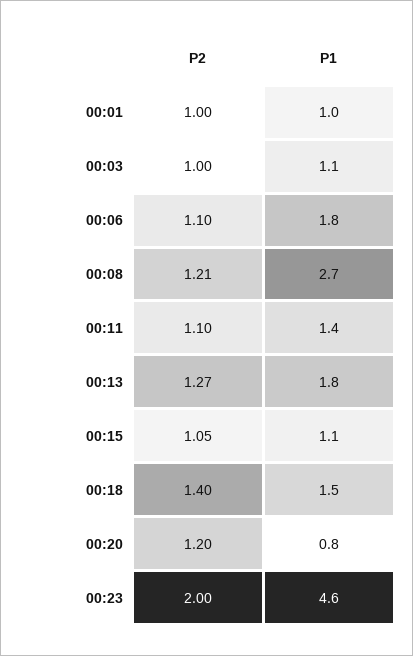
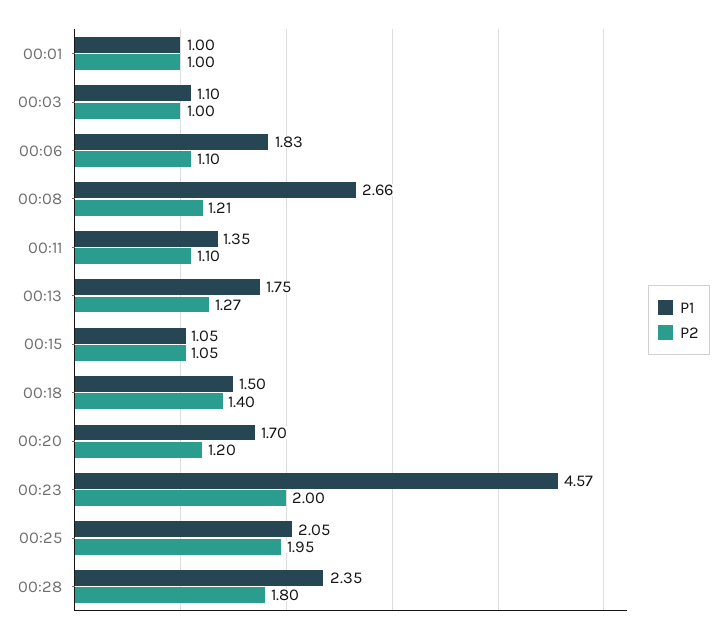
P1, 00:20: 0.8 -> 1.7
P1, 00:25: none -> 2.05
P2, 00:25: none -> 1.95
P1, 00:28: none -> 2.35
P2, 00:28: none -> 1.8

